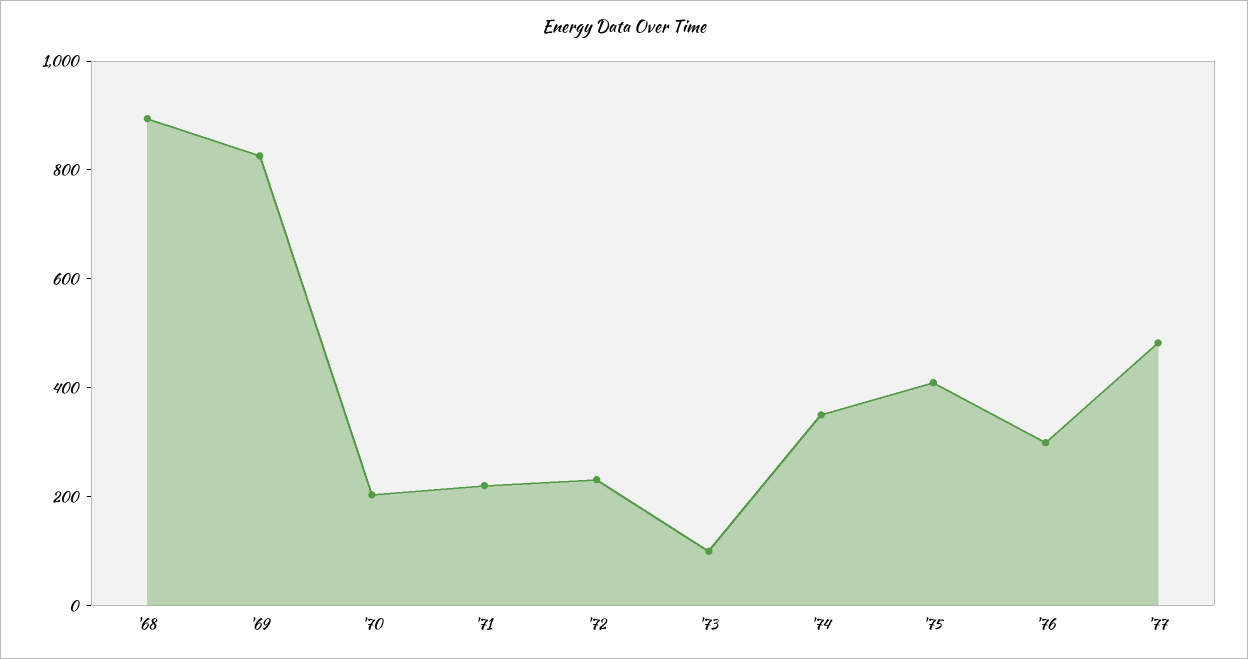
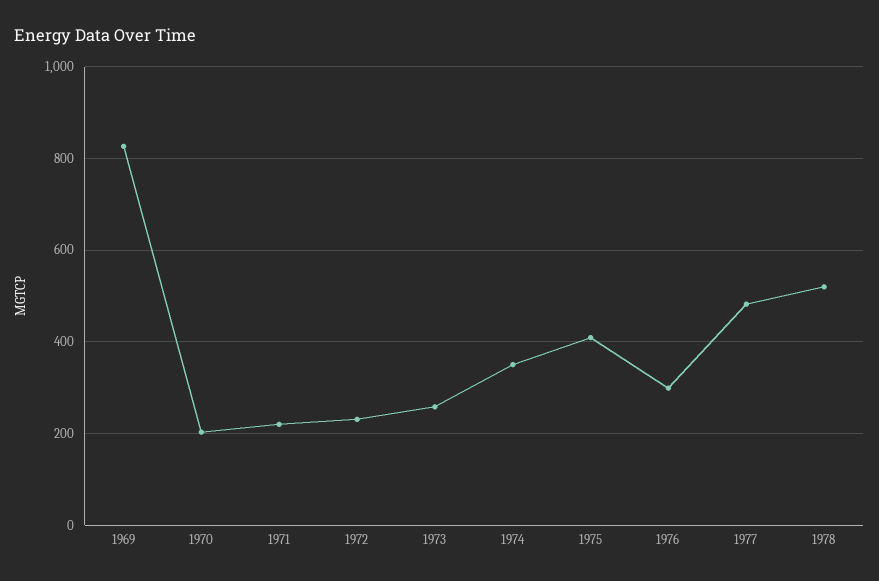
'68: 900 -> none
'73: 100 -> 260
1978: none -> 520

